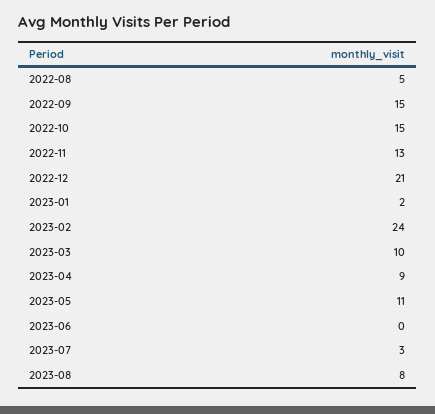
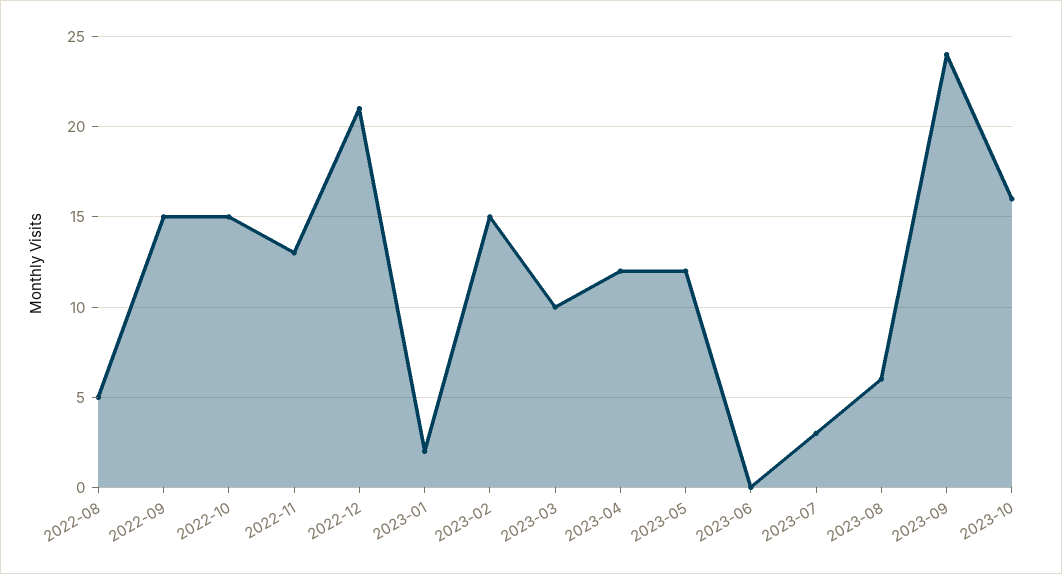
2023-02: 24 -> 15
2023-04: 9 -> 12
2023-05: 11 -> 12
2023-08: 8 -> 6
2023-09: none -> 24
2023-10: none -> 16

